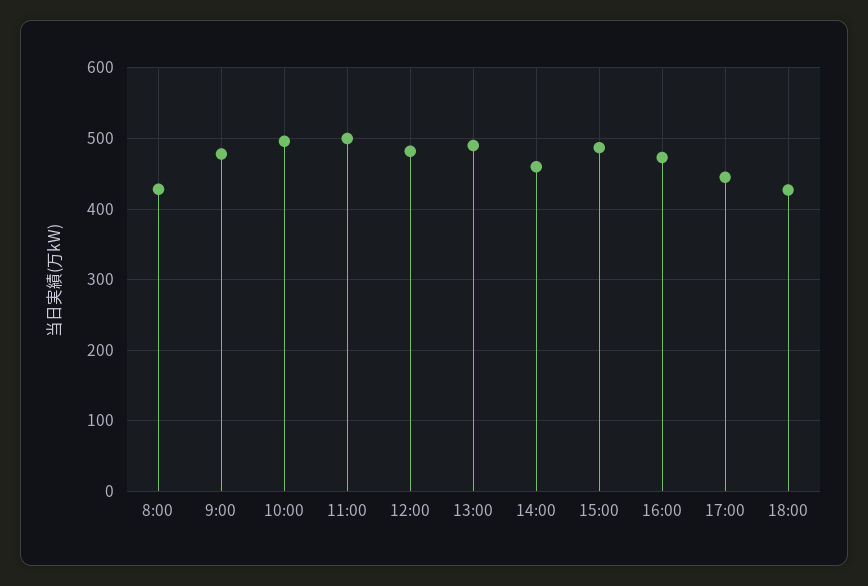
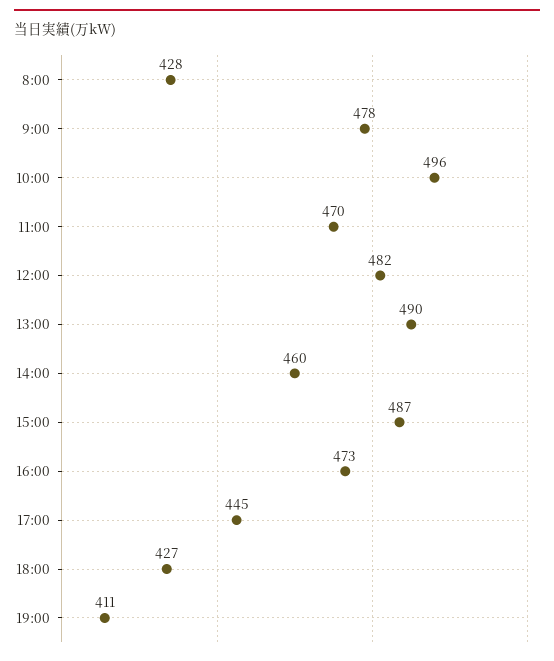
11:00: 500 -> 470
19:00: none -> 411

